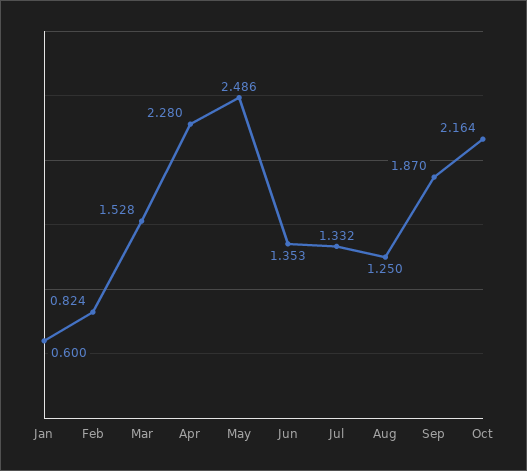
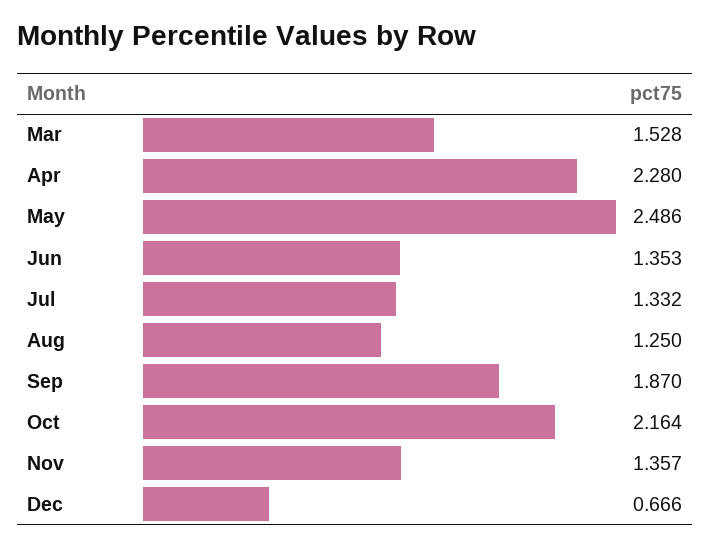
Jan: 0.6 -> none
Feb: 0.824 -> none
Nov: none -> 1.357
Dec: none -> 0.666

